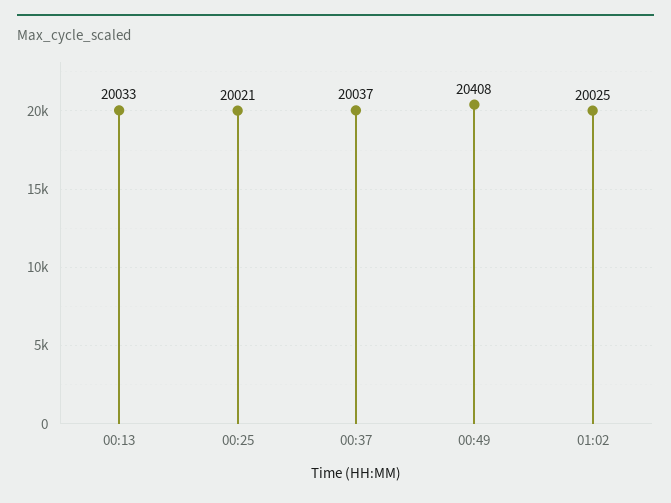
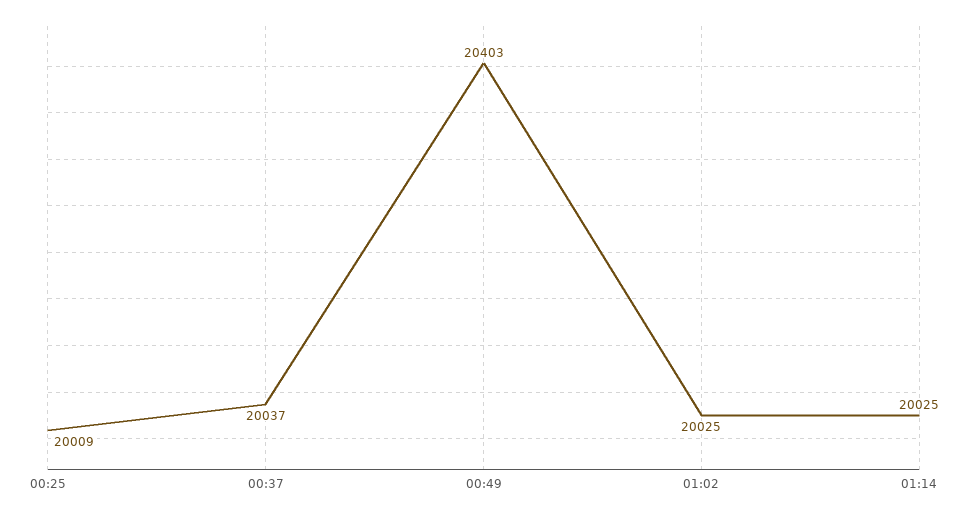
00:13: 20033 -> none
00:25: 20021 -> 20009
00:49: 20408 -> 20403
01:14: none -> 20025

